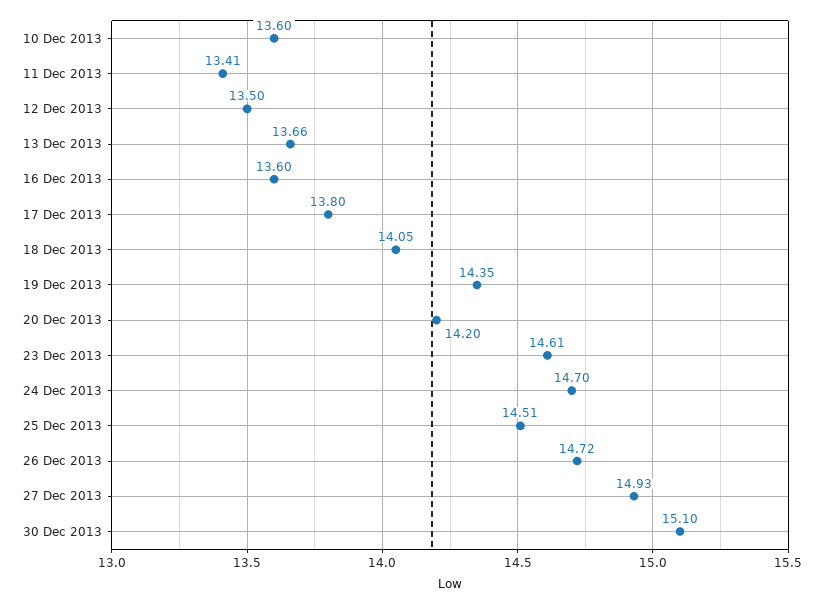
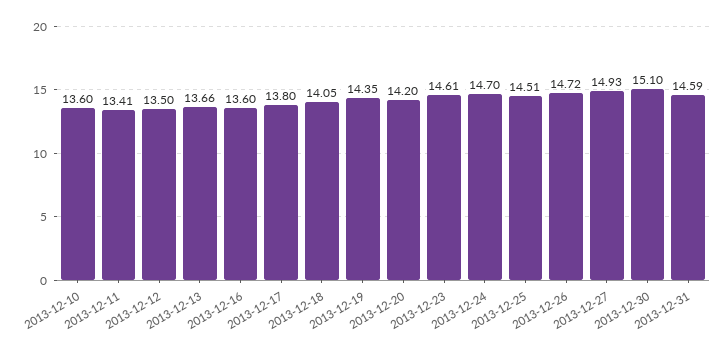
2013-12-31: none -> 14.59

